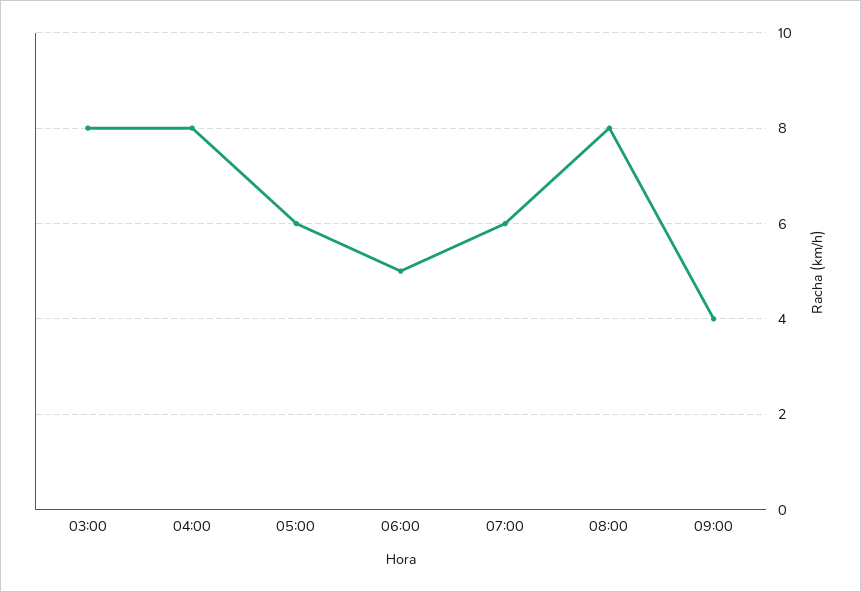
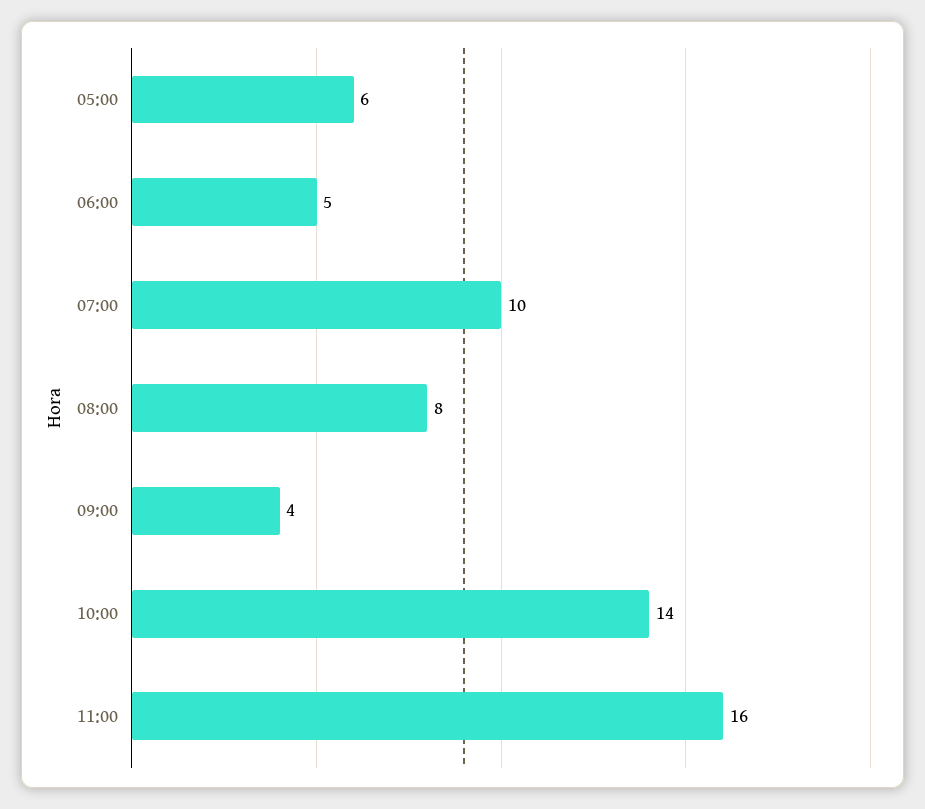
03:00: 8 -> none
04:00: 8 -> none
07:00: 6 -> 10
10:00: none -> 14
11:00: none -> 16

